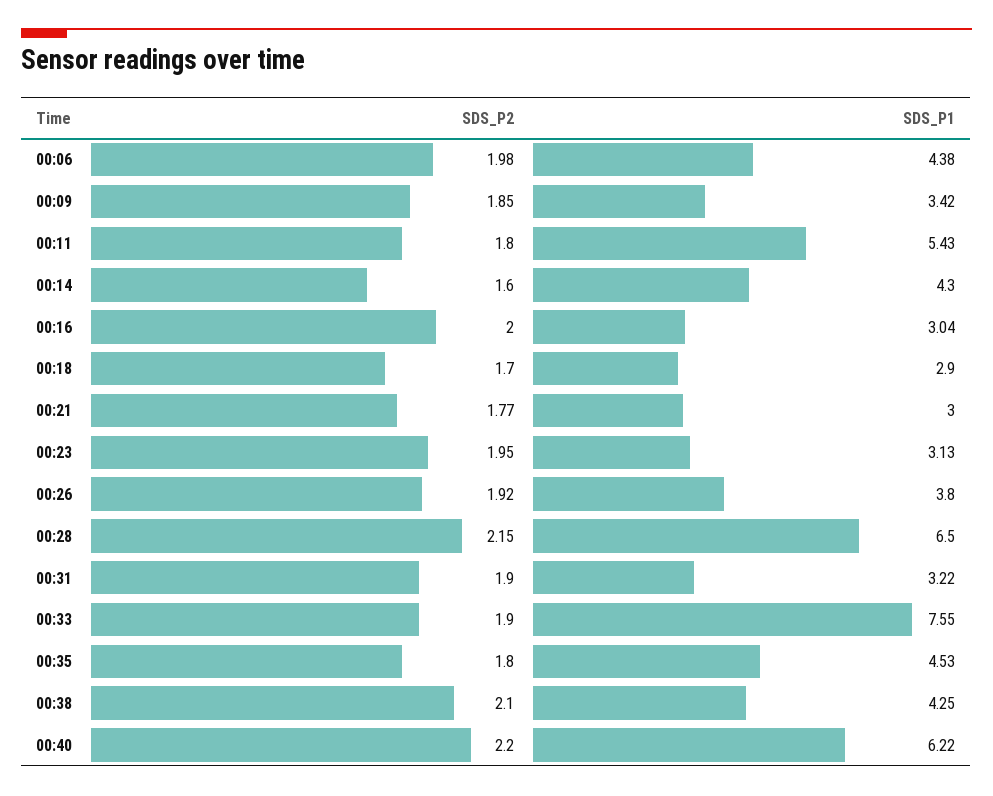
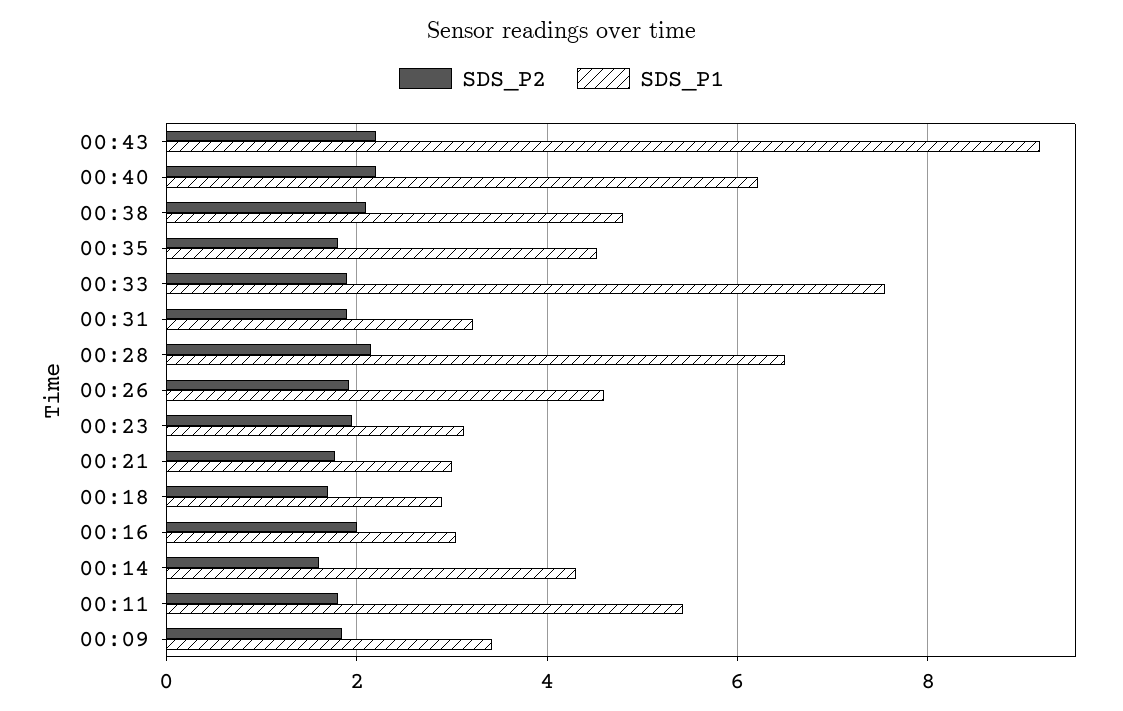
SDS_P2, 00:06: 1.98 -> none
SDS_P1, 00:06: 4.38 -> none
SDS_P1, 00:26: 3.8 -> 4.6
SDS_P1, 00:38: 4.25 -> 4.8
SDS_P2, 00:43: none -> 2.2
SDS_P1, 00:43: none -> 9.2

